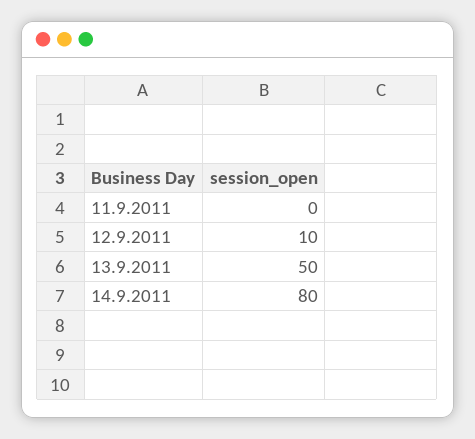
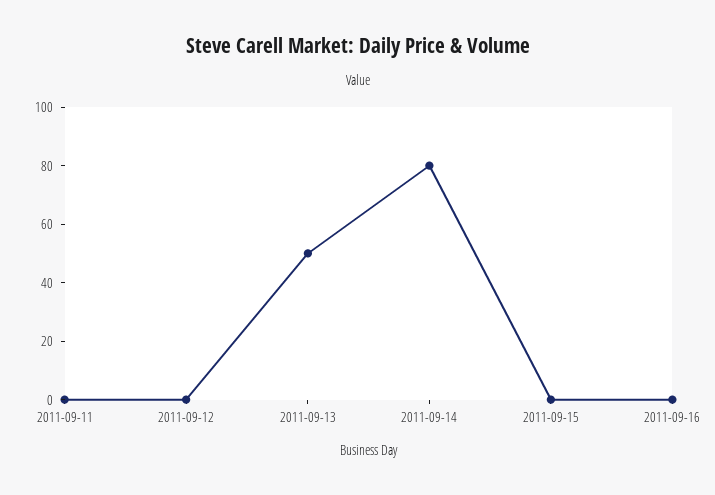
12.9.2011: 10 -> 0
2011-09-15: none -> 0
2011-09-16: none -> 0

